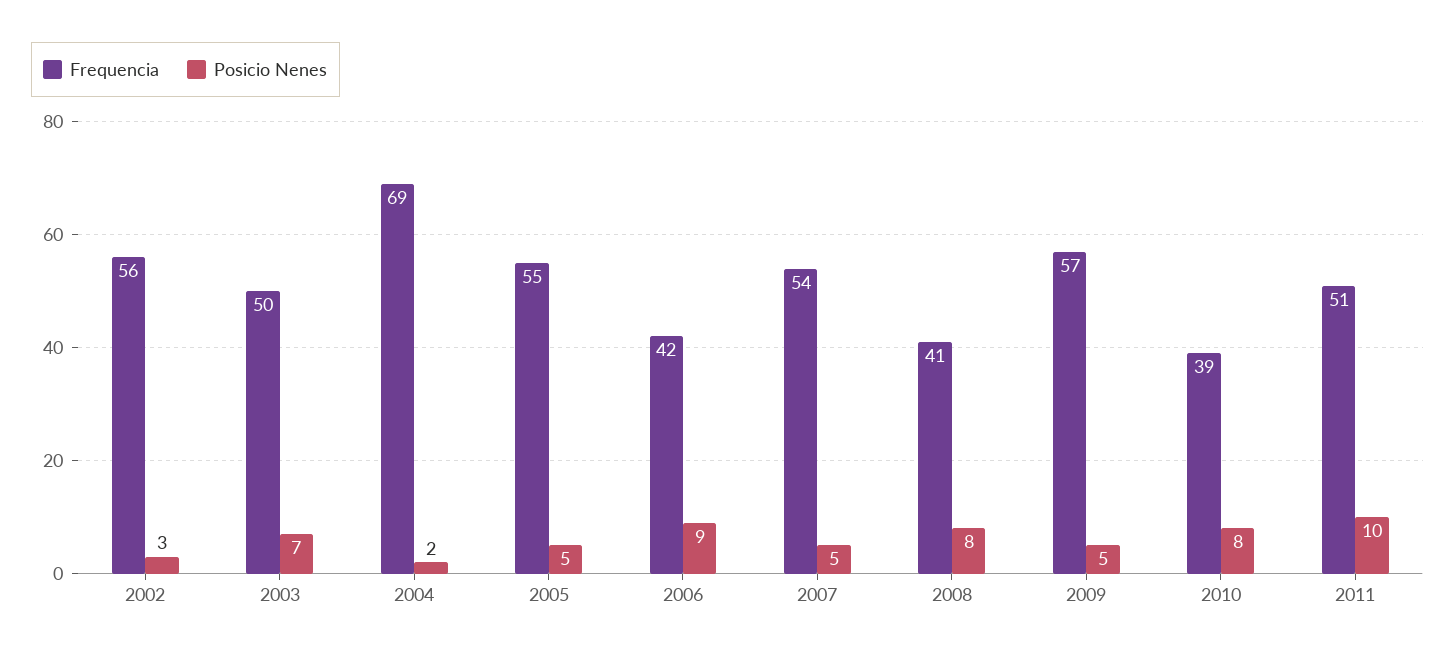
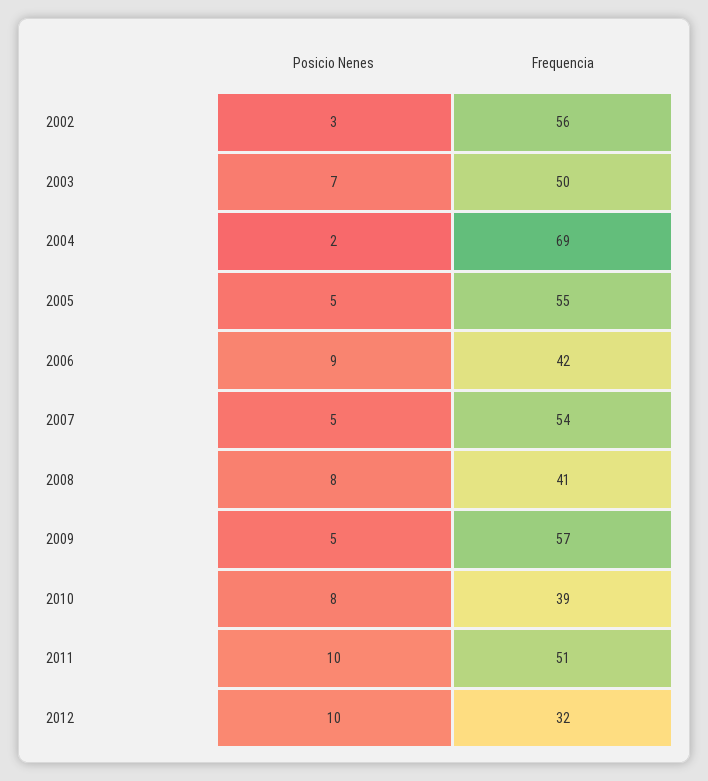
Posicio Nenes, 2012: none -> 10
Frequencia, 2012: none -> 32

